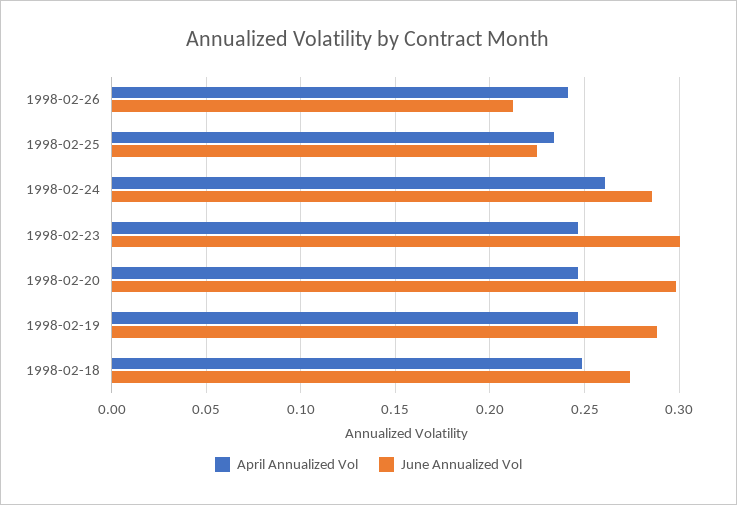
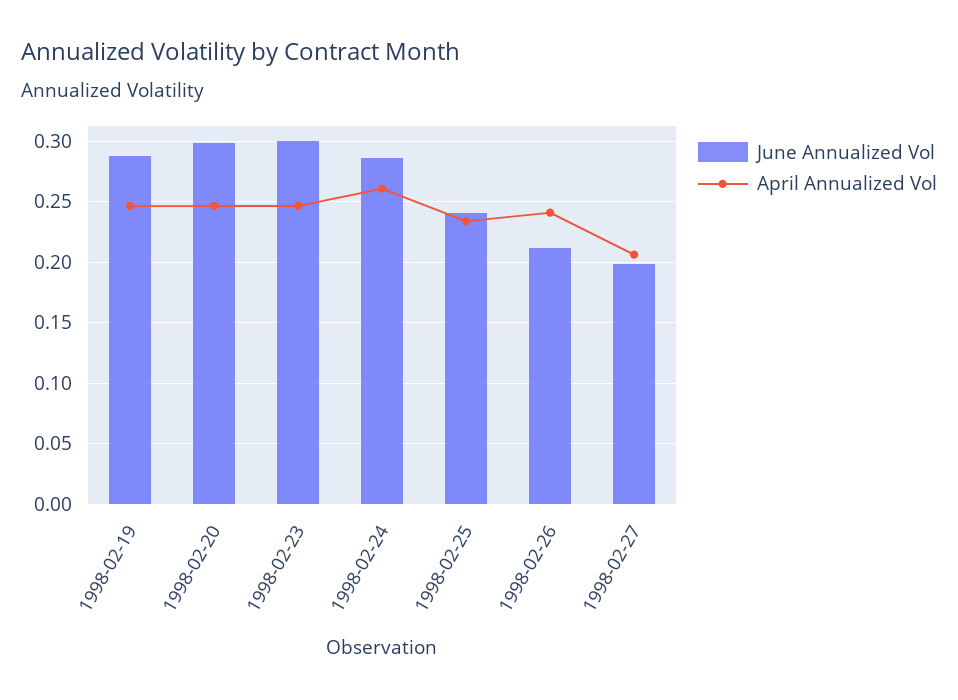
June Annualized Vol, 1998-02-25: 0.225 -> 0.24
April Annualized Vol, 1998-02-18: 0.25 -> none
June Annualized Vol, 1998-02-18: 0.275 -> none
June Annualized Vol, 1998-02-27: none -> 0.2
April Annualized Vol, 1998-02-27: none -> 0.205

